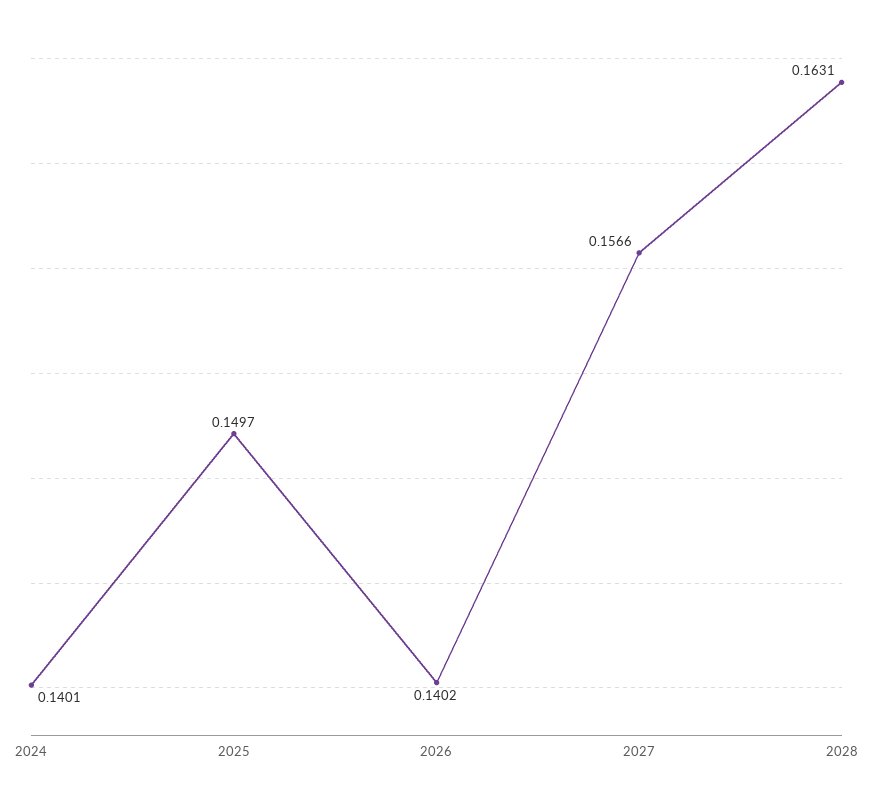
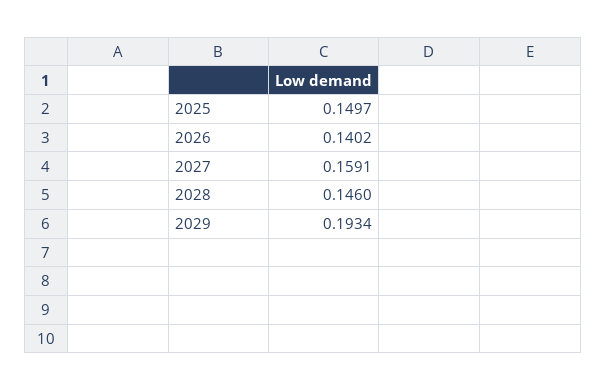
2024: 0.1401 -> none
2027: 0.1566 -> 0.1591
2028: 0.1631 -> 0.146
2029: none -> 0.1934

